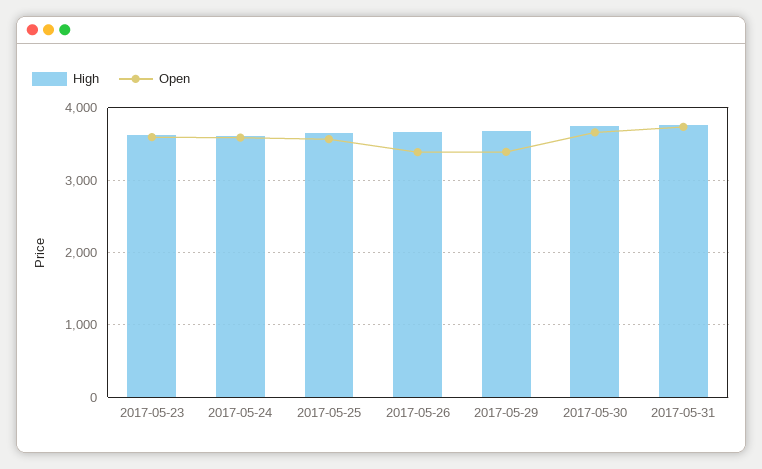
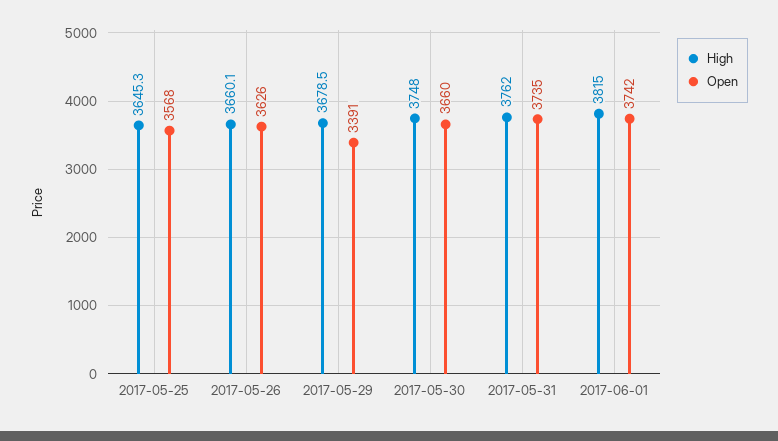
High, 2017-05-23: 3600 -> none
Open, 2017-05-23: 3600 -> none
High, 2017-05-24: 3600 -> none
Open, 2017-05-24: 3600 -> none
Open, 2017-05-26: 3400 -> 3626
High, 2017-06-01: none -> 3815
Open, 2017-06-01: none -> 3742

